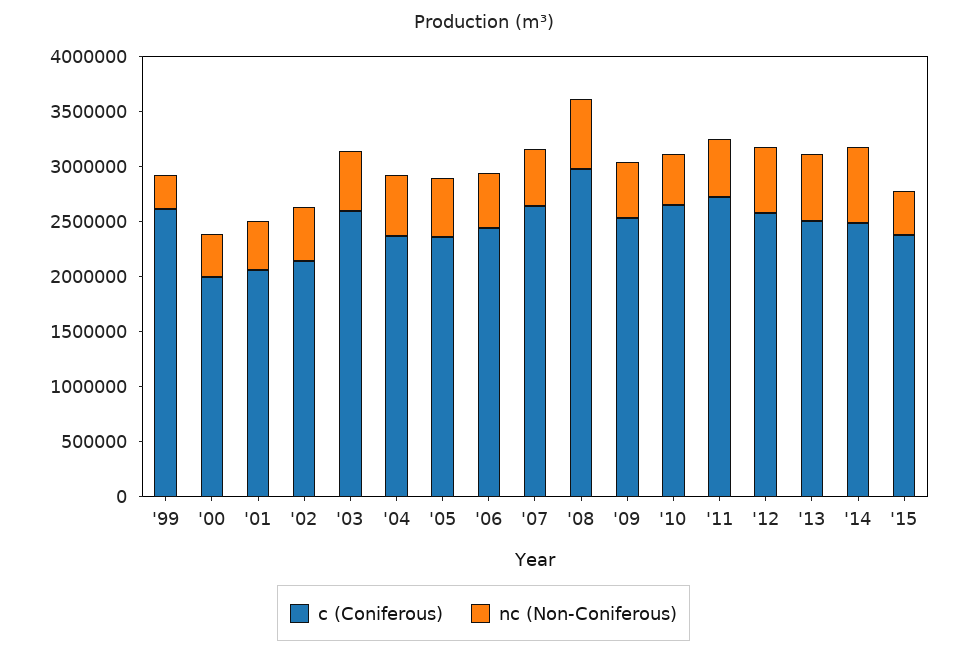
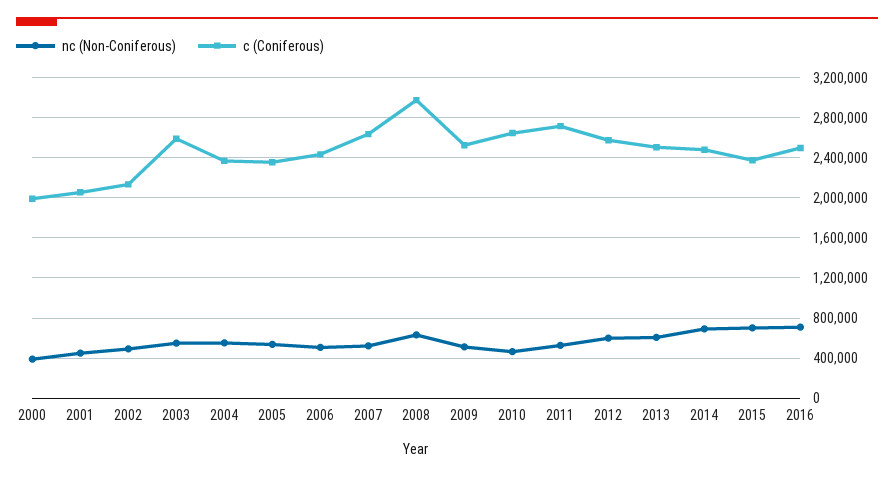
c (Coniferous), '99: 2600000 -> none
nc (Non-Coniferous), '99: 300000 -> none
nc (Non-Coniferous), '15: 400000 -> 700000
nc (Non-Coniferous), 2016: none -> 700000
c (Coniferous), 2016: none -> 2500000

